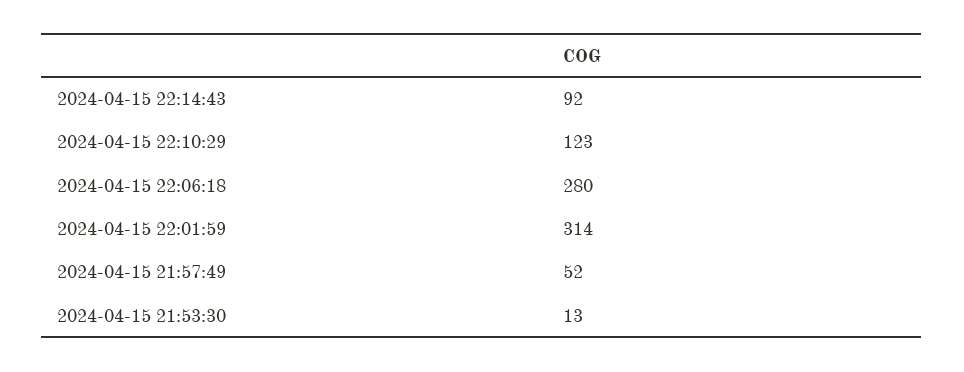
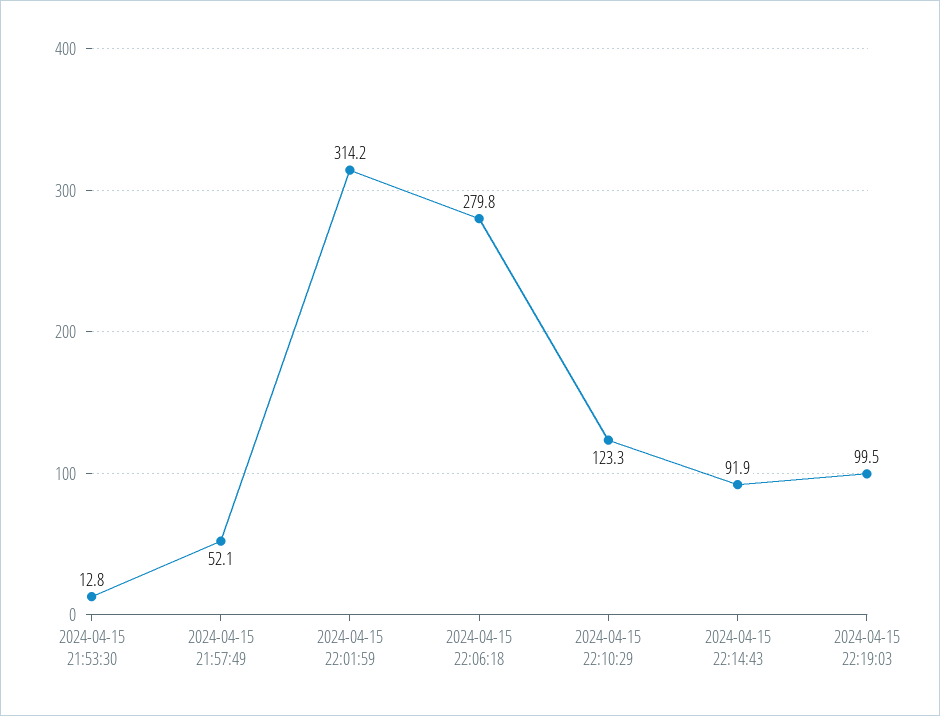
2024-04-15 22:19:03: none -> 99.5

